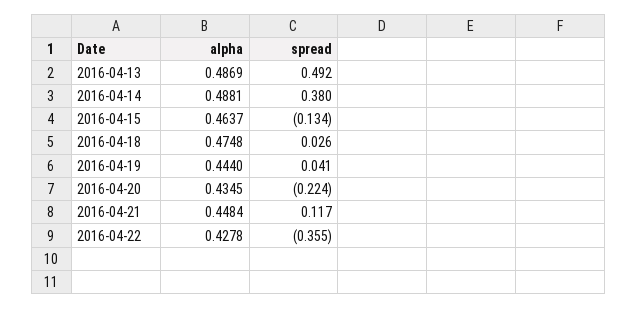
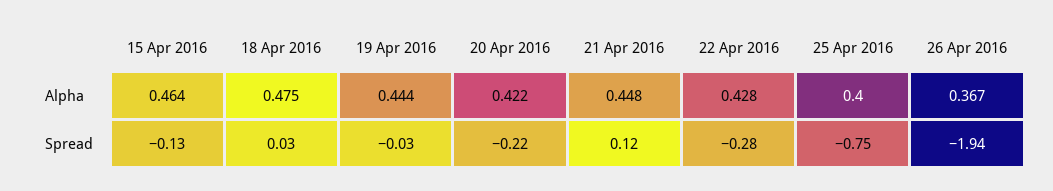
alpha, 2016-04-13: 0.4869 -> none
spread, 2016-04-13: 0.492 -> none
alpha, 2016-04-14: 0.4881 -> none
spread, 2016-04-14: 0.38 -> none
spread, 2016-04-19: 0.041 -> -0.03
alpha, 2016-04-20: 0.4345 -> 0.422
spread, 2016-04-22: -0.355 -> -0.28
alpha, 25 Apr 2016: none -> 0.4
alpha, 26 Apr 2016: none -> 0.367
spread, 25 Apr 2016: none -> -0.75
spread, 26 Apr 2016: none -> -1.94

